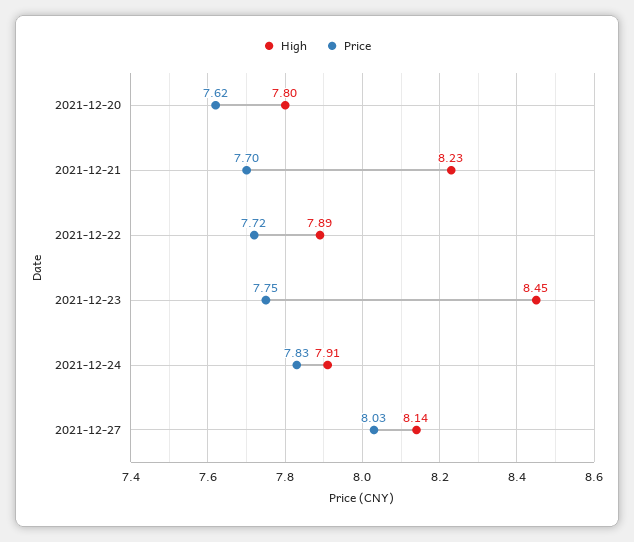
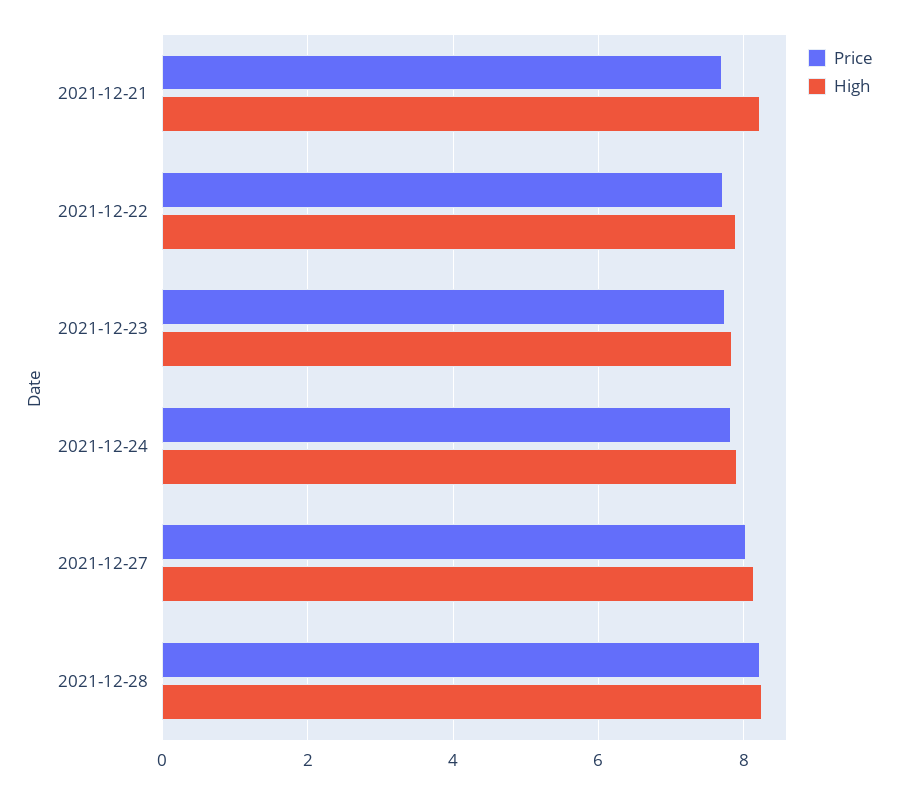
High, 2021-12-20: 7.8 -> none
Price, 2021-12-20: 7.62 -> none
High, 2021-12-23: 8.45 -> 7.8
Price, 2021-12-28: none -> 8.2
High, 2021-12-28: none -> 8.2

